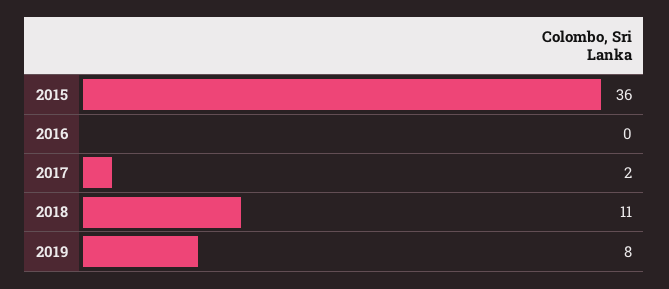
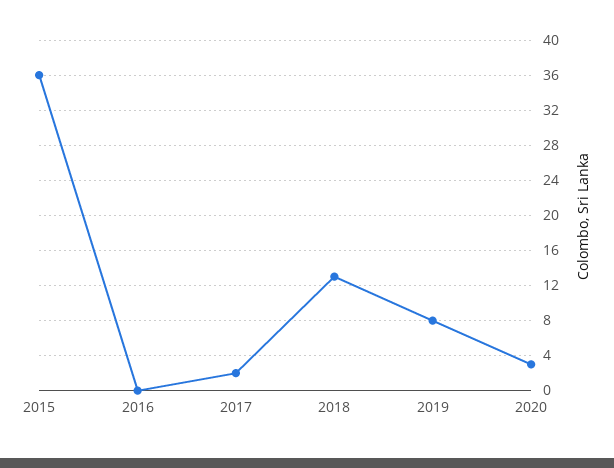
2018: 11 -> 13
2020: none -> 3

